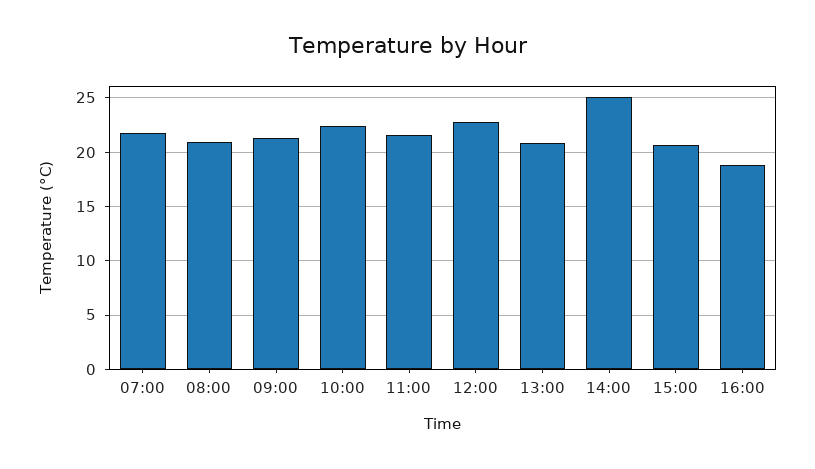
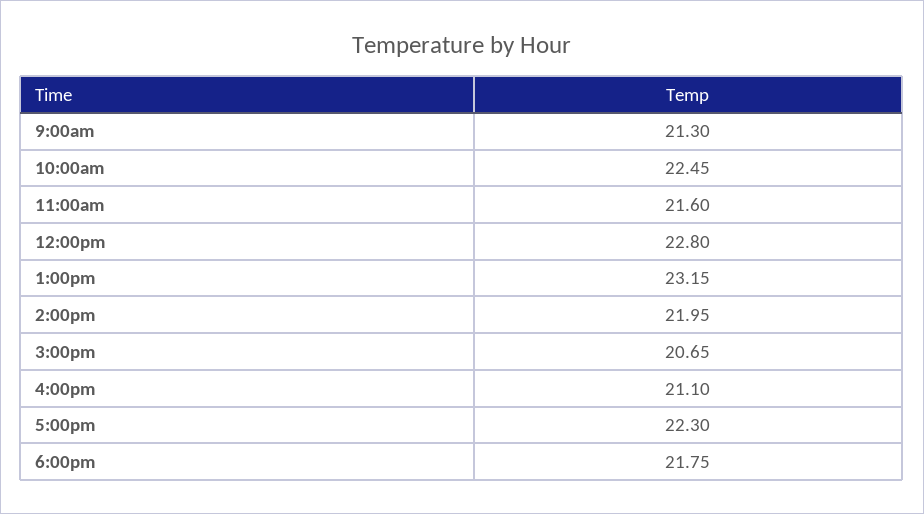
07:00: 22 -> none
08:00: 21 -> none
13:00: 21 -> 23.15
14:00: 25 -> 21.95
16:00: 19 -> 21.1
5:00pm: none -> 22.3
6:00pm: none -> 21.75

